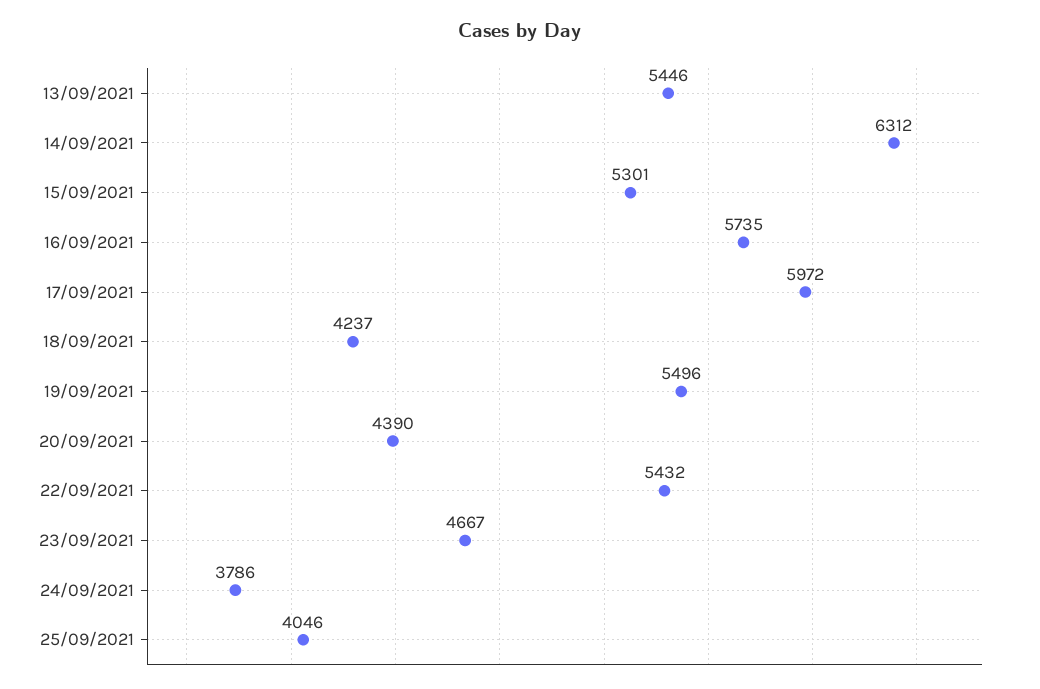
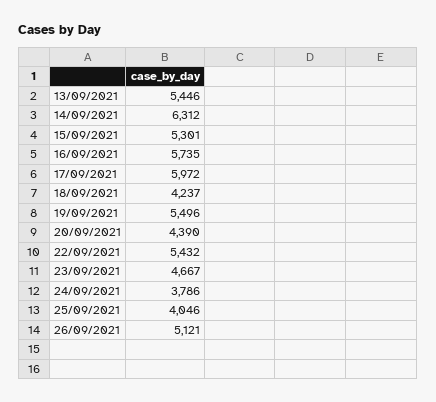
26/09/2021: none -> 5121

